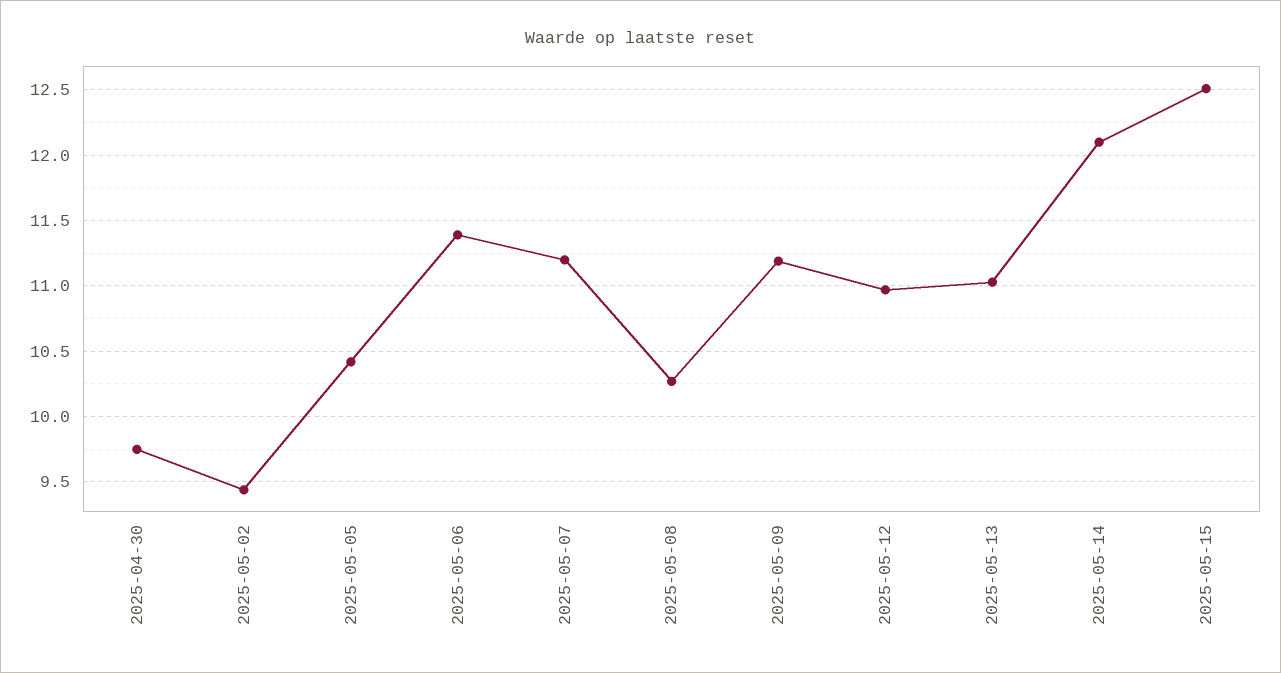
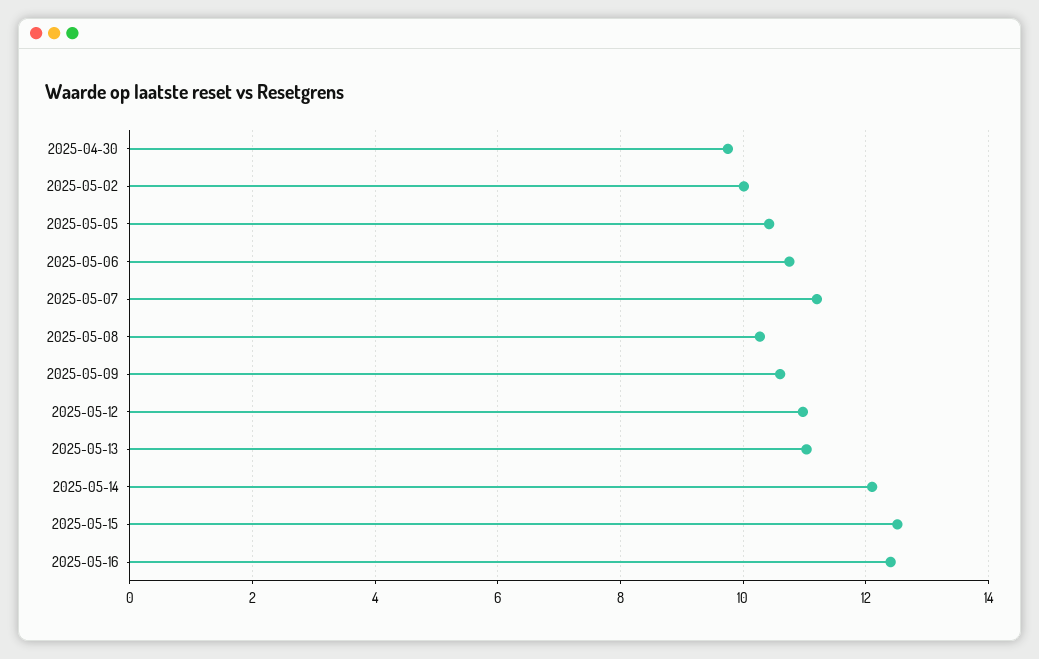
2025-05-02: 9.45 -> 10
2025-05-06: 11.4 -> 10.8
2025-05-09: 11.2 -> 10.6
2025-05-16: none -> 12.4

